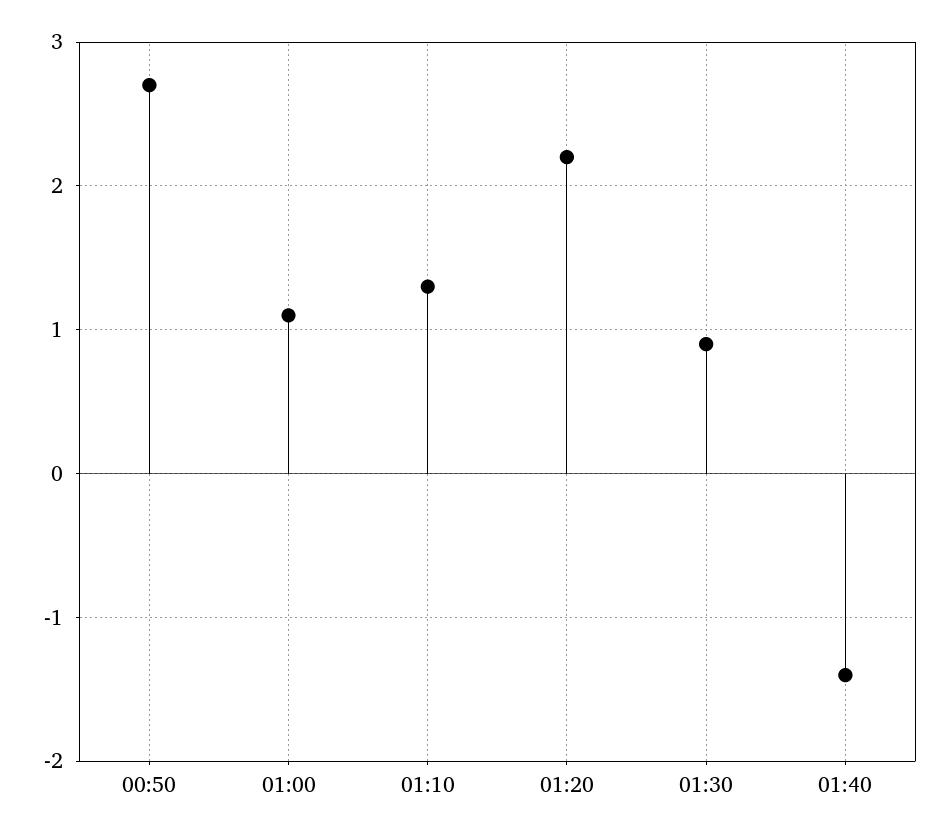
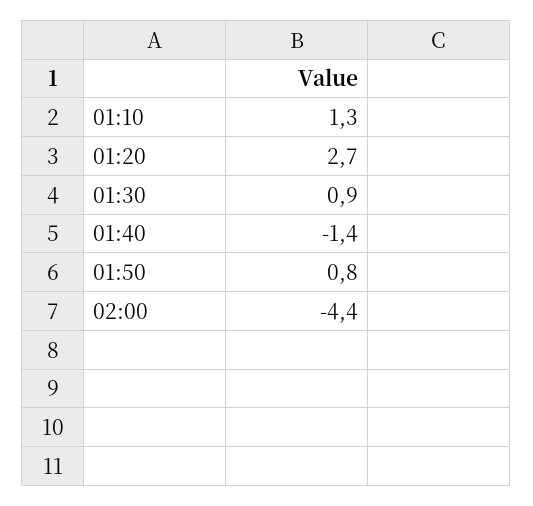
00:50: 2.7 -> none
01:00: 1.1 -> none
01:20: 2.2 -> 2.7
01:50: none -> 0.8
02:00: none -> -4.4

